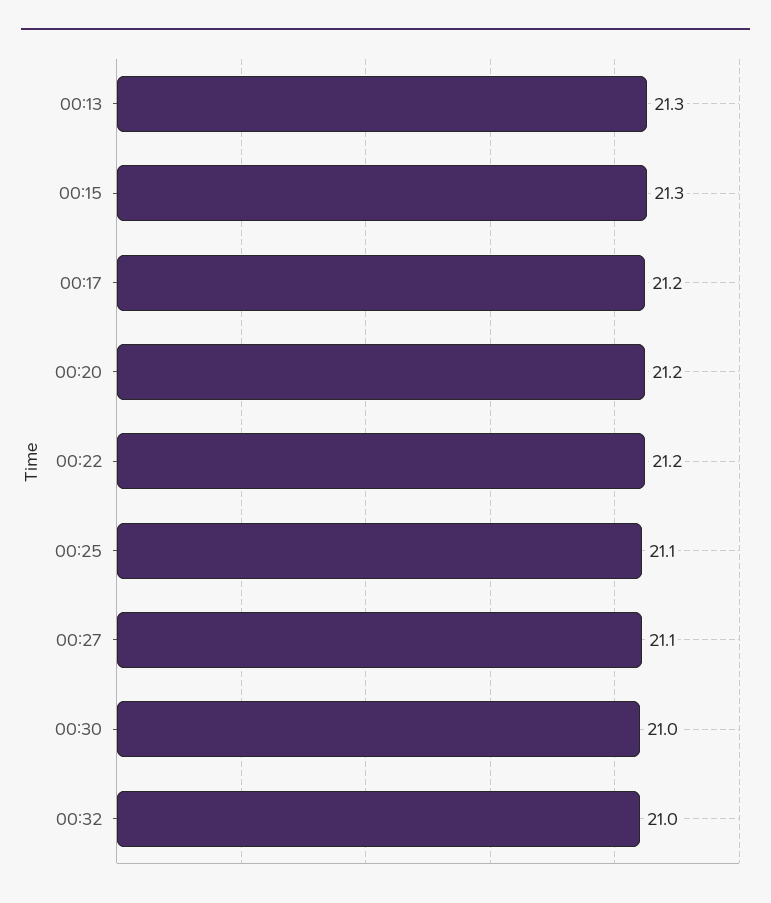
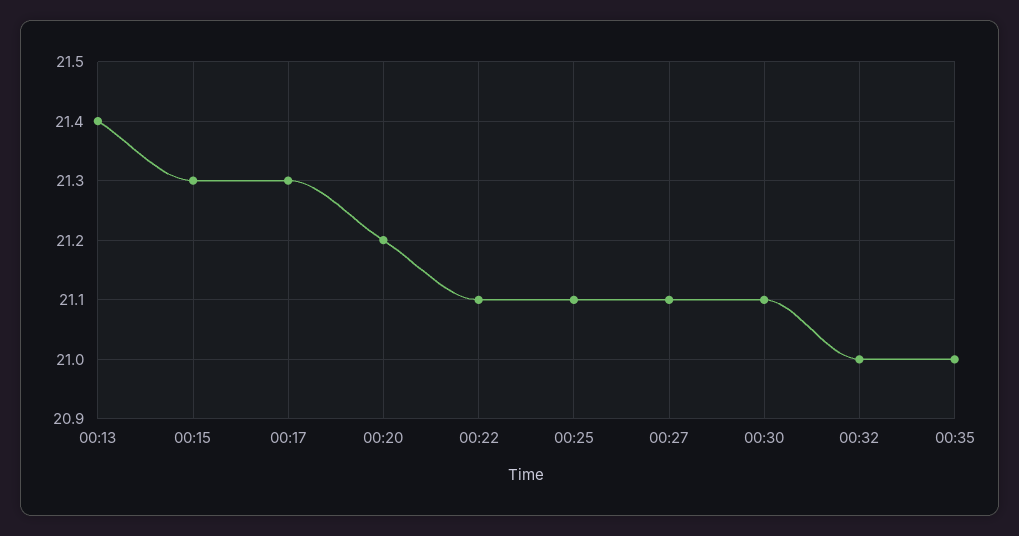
00:13: 21.3 -> 21.4
00:17: 21.2 -> 21.3
00:22: 21.2 -> 21.1
00:30: 21 -> 21.1
00:35: none -> 21

